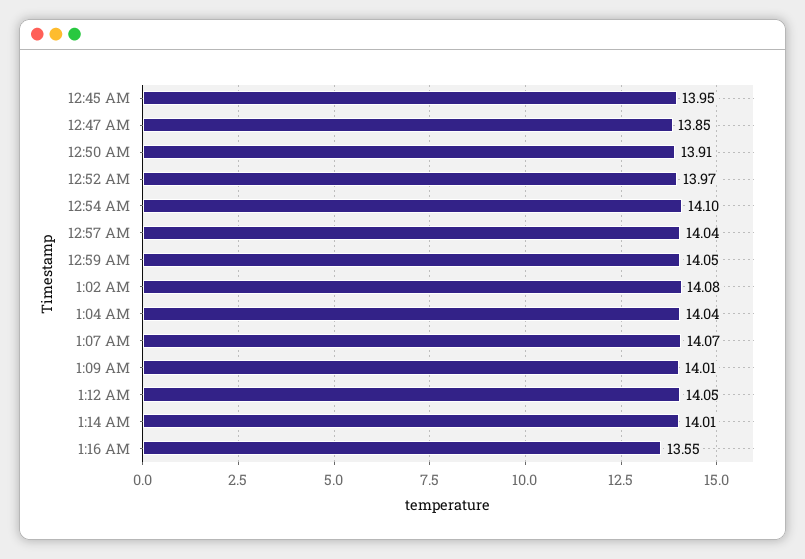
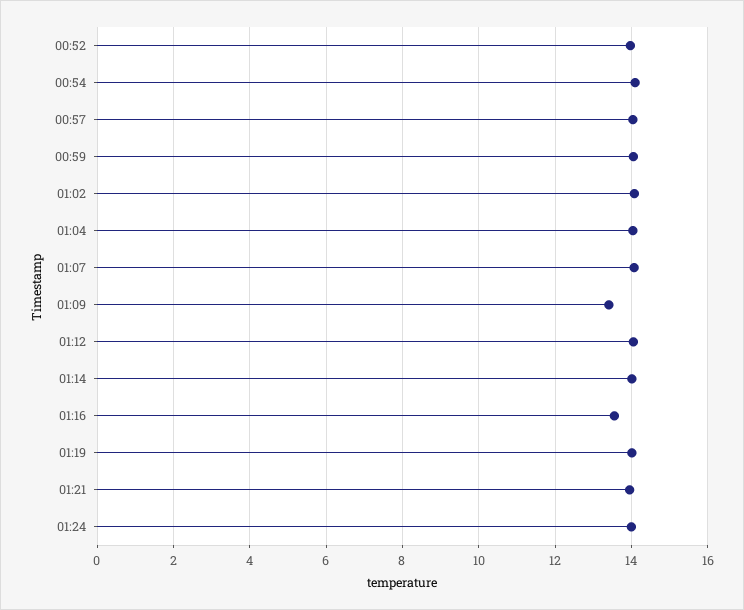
12:45 AM: 13.95 -> none
12:47 AM: 13.85 -> none
12:50 AM: 13.91 -> none
1:09 AM: 14.01 -> 13.4
01:19: none -> 14
01:21: none -> 14
01:24: none -> 14

